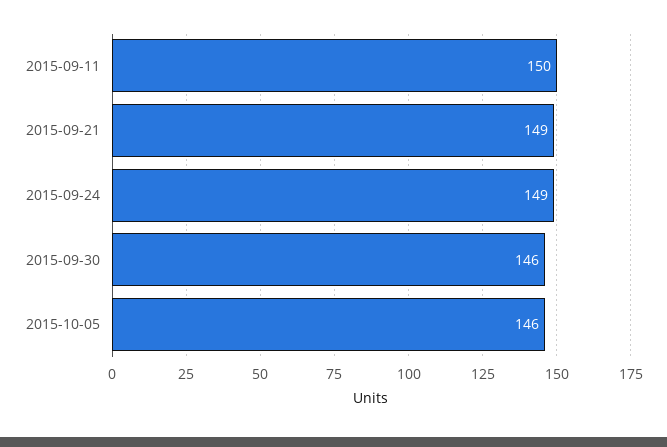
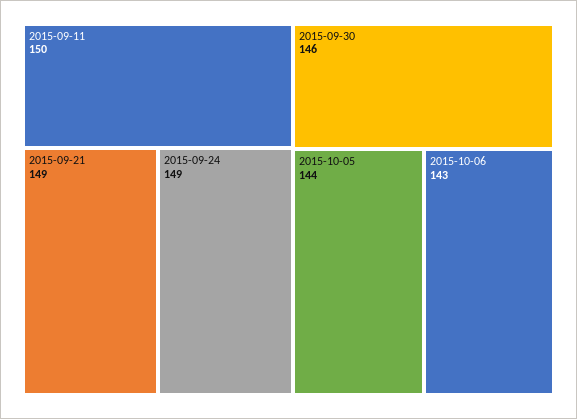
2015-10-05: 146 -> 144
2015-10-06: none -> 143

